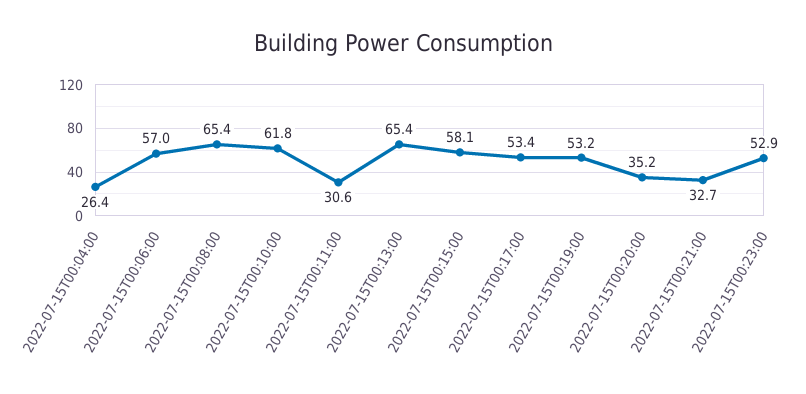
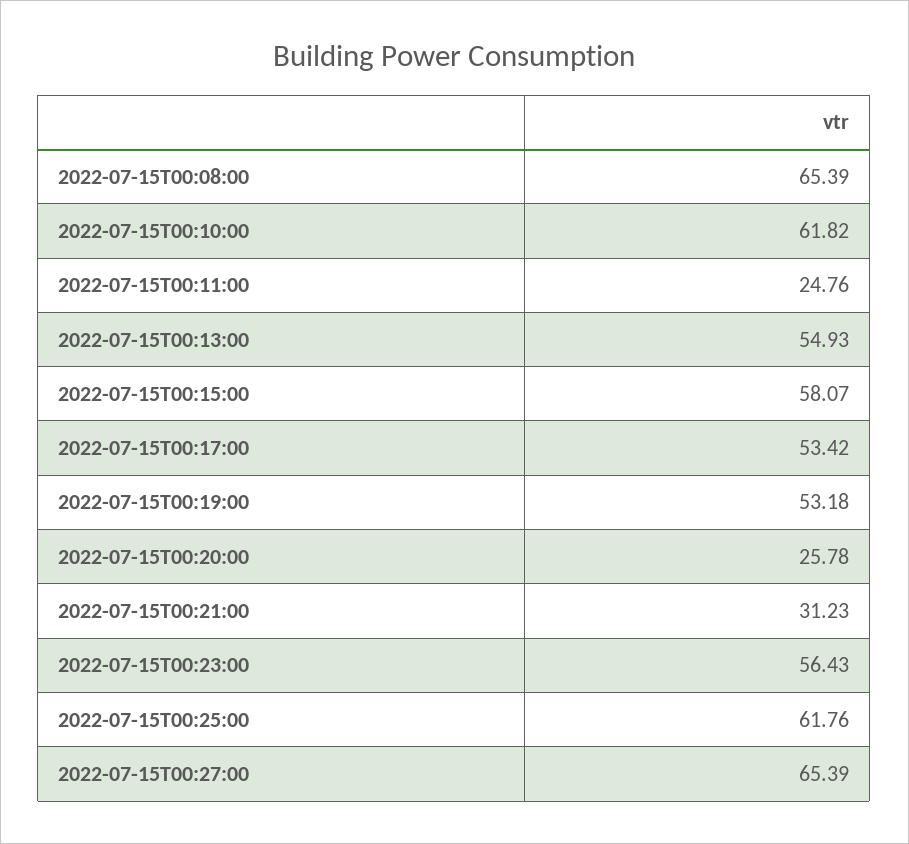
2022-07-15T00:04:00: 26.4 -> none
2022-07-15T00:06:00: 57 -> none
2022-07-15T00:11:00: 30.6 -> 24.76
2022-07-15T00:13:00: 65.4 -> 54.93
2022-07-15T00:20:00: 35.2 -> 25.78
2022-07-15T00:21:00: 32.7 -> 31.23
2022-07-15T00:23:00: 52.9 -> 56.43
2022-07-15T00:25:00: none -> 61.76
2022-07-15T00:27:00: none -> 65.39

